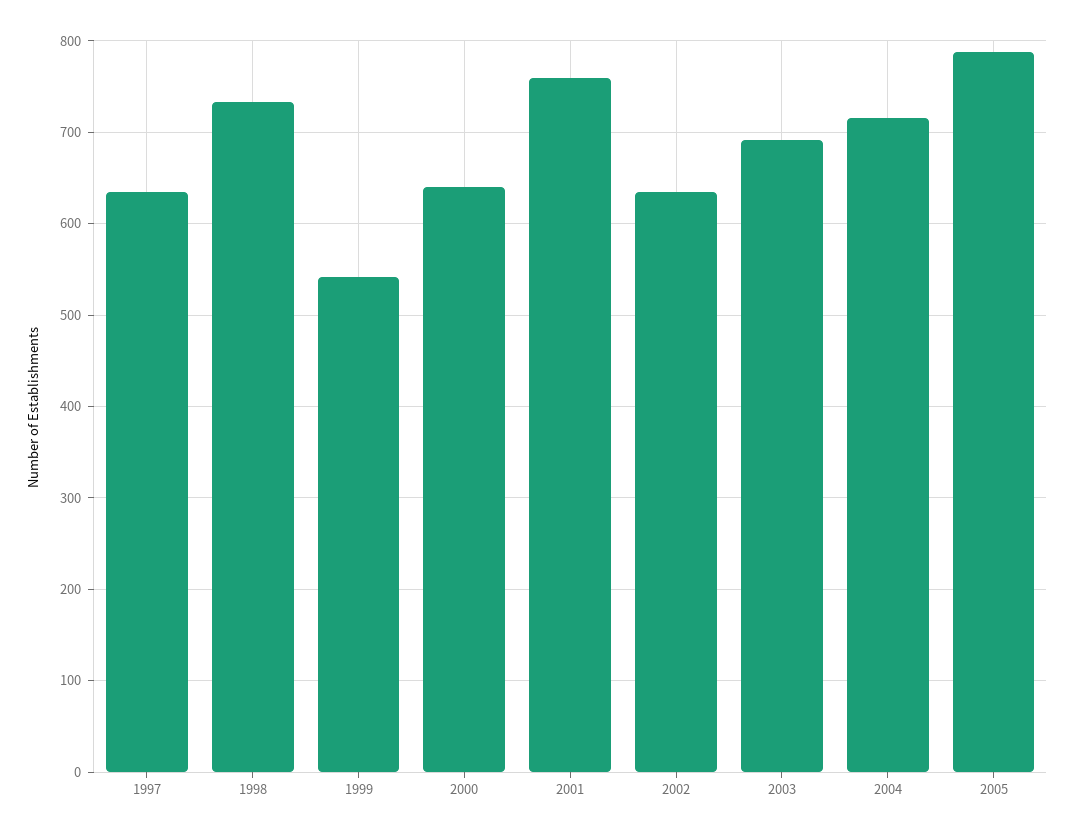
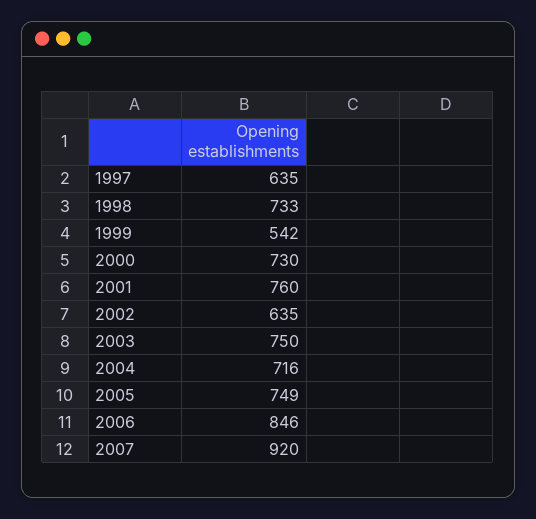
2000: 640 -> 730
2003: 690 -> 750
2005: 790 -> 749
2006: none -> 846
2007: none -> 920

